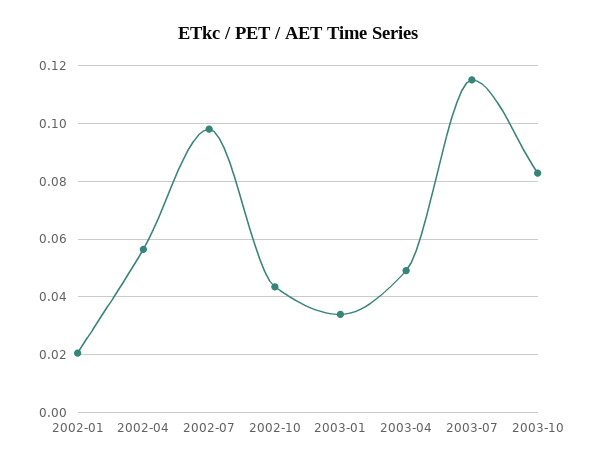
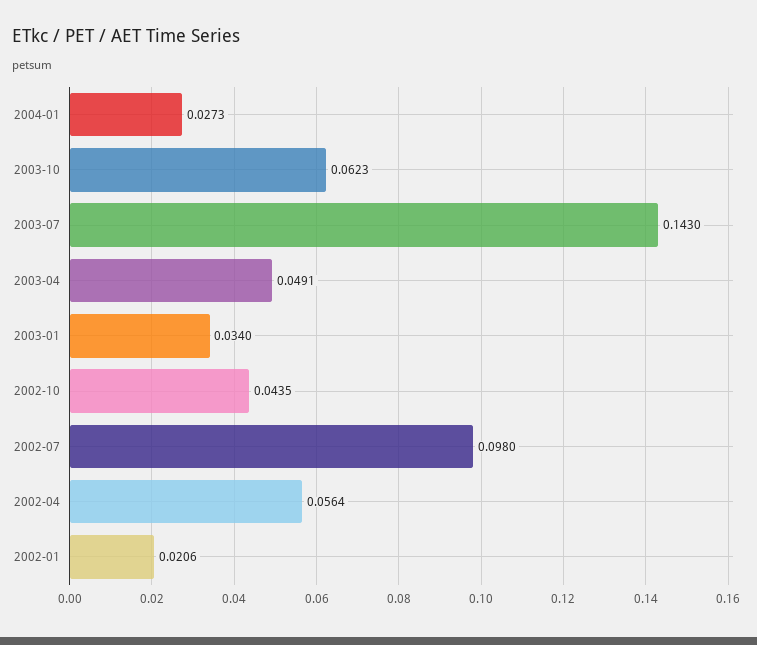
2003-07: 0.115 -> 0.143
2003-10: 0.0825 -> 0.0623
2004-01: none -> 0.0273

